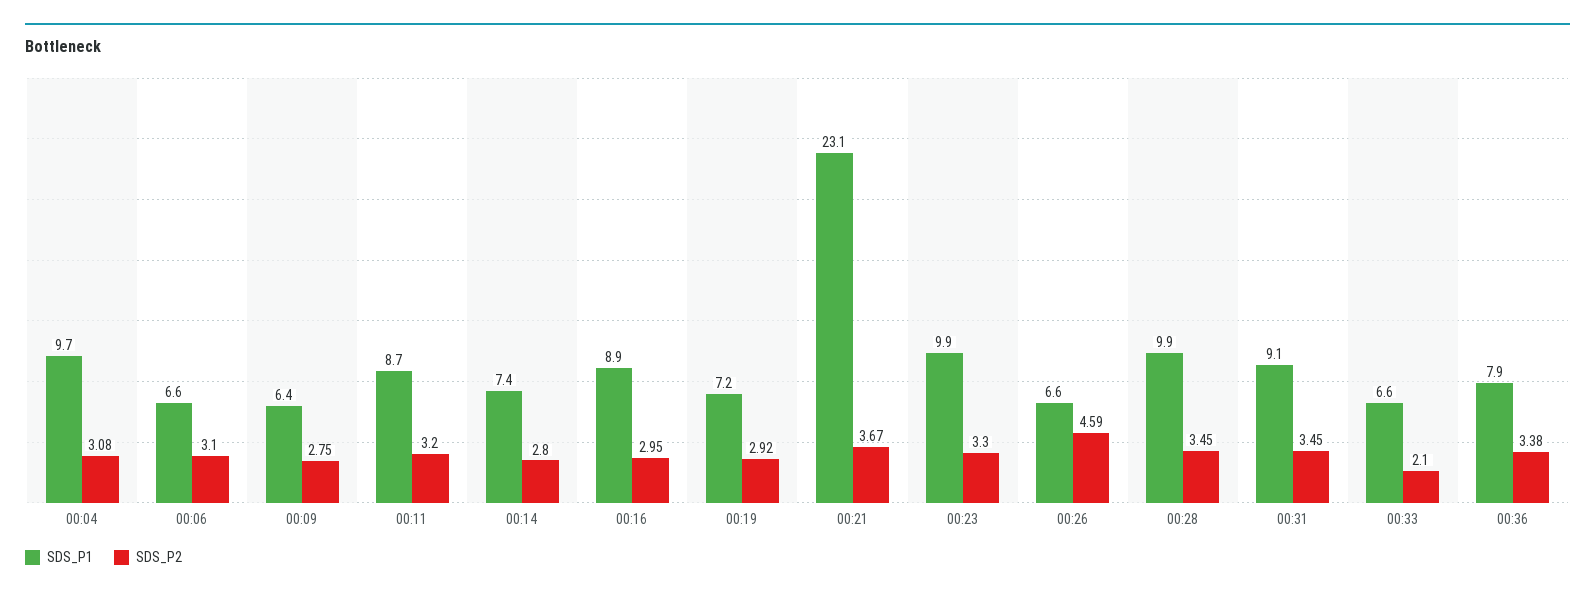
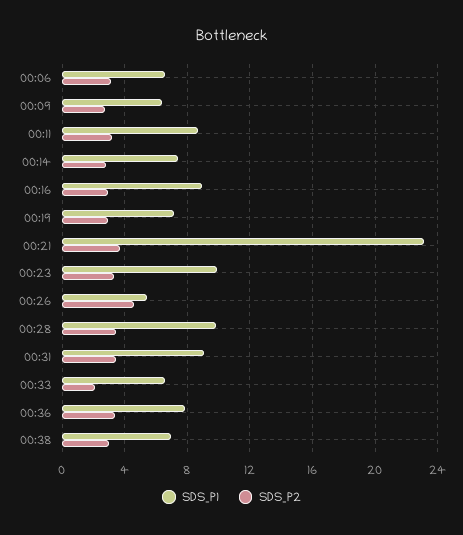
SDS_P1, 00:04: 9.7 -> none
SDS_P2, 00:04: 3.08 -> none
SDS_P1, 00:26: 6.6 -> 5.5
SDS_P1, 00:38: none -> 7
SDS_P2, 00:38: none -> 3

